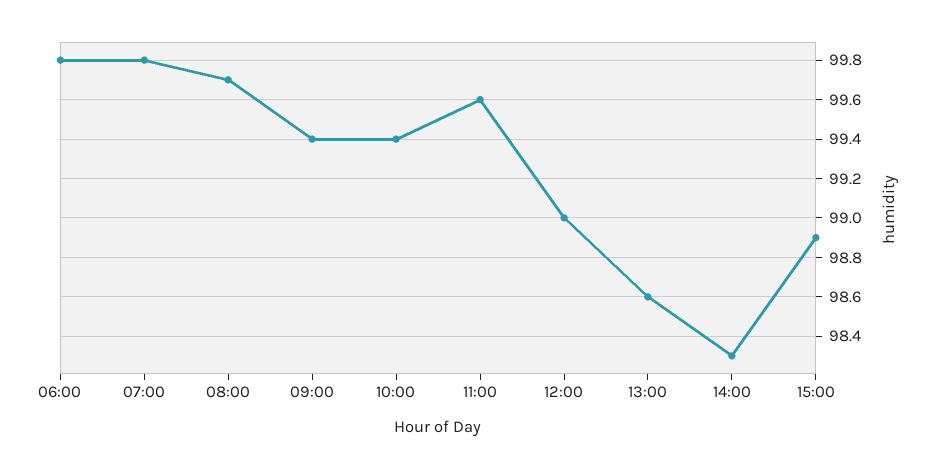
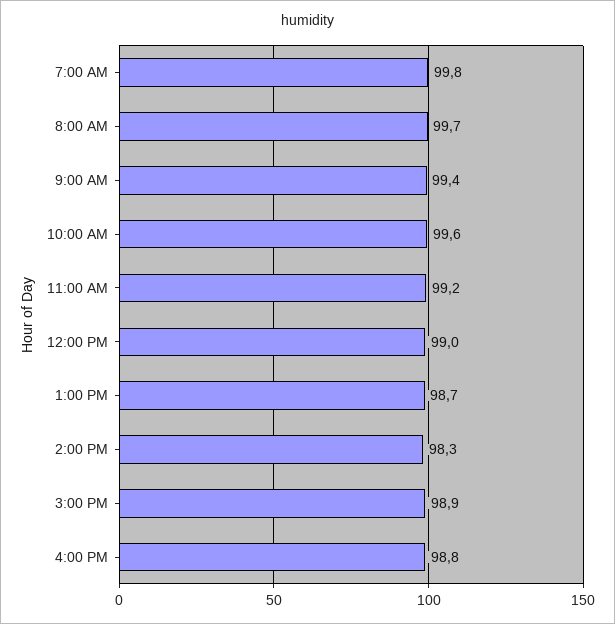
06:00: 99.8 -> none
10:00: 99.4 -> 99.6
11:00: 99.6 -> 99.2
13:00: 98.6 -> 98.7
4:00 PM: none -> 98.8

